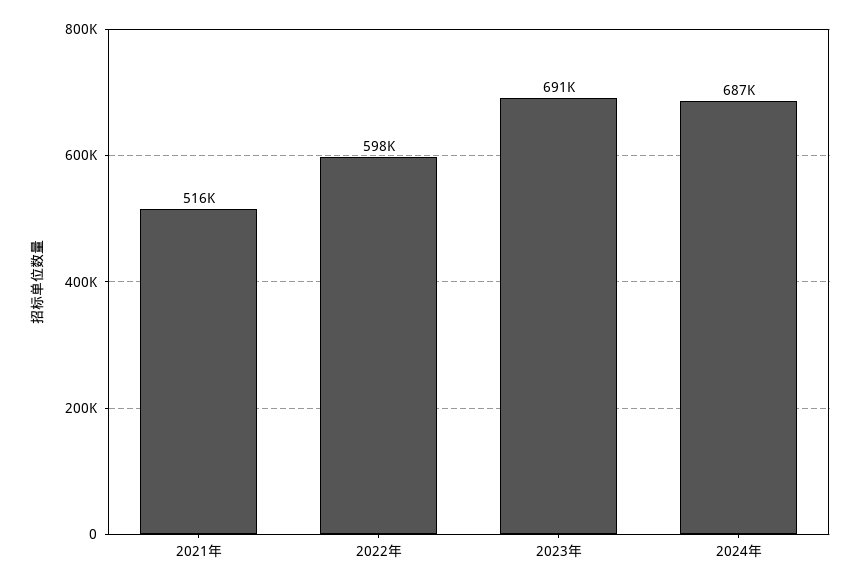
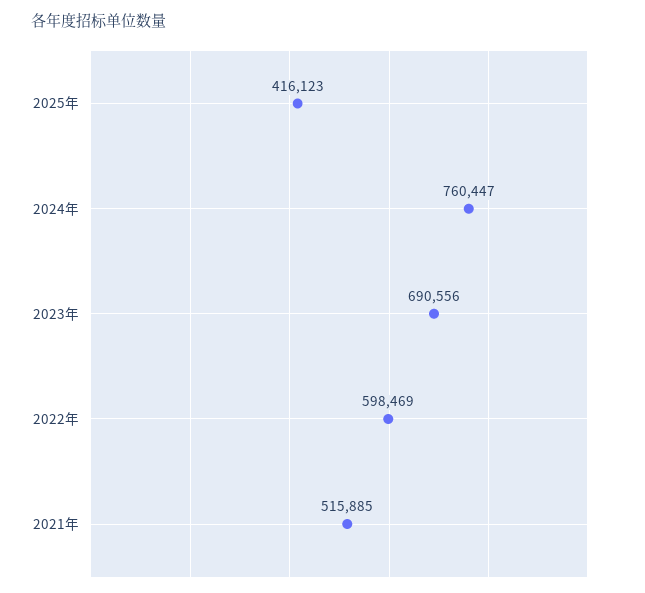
2024年: 687000 -> 760447
2025年: none -> 416123

